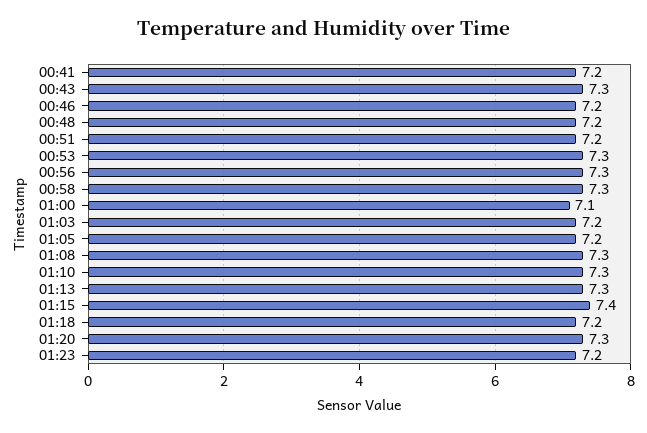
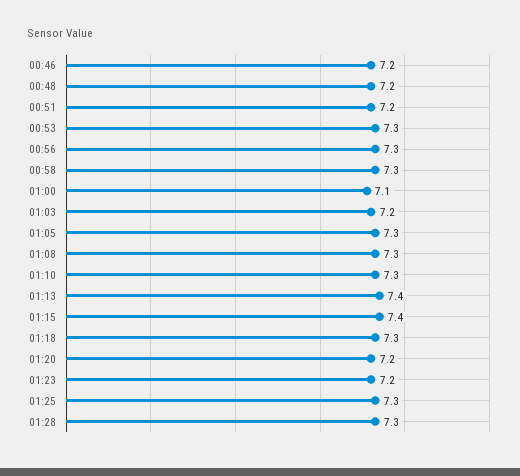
00:41: 7.2 -> none
00:43: 7.3 -> none
01:05: 7.2 -> 7.3
01:13: 7.3 -> 7.4
01:18: 7.2 -> 7.3
01:20: 7.3 -> 7.2
01:25: none -> 7.3
01:28: none -> 7.3

